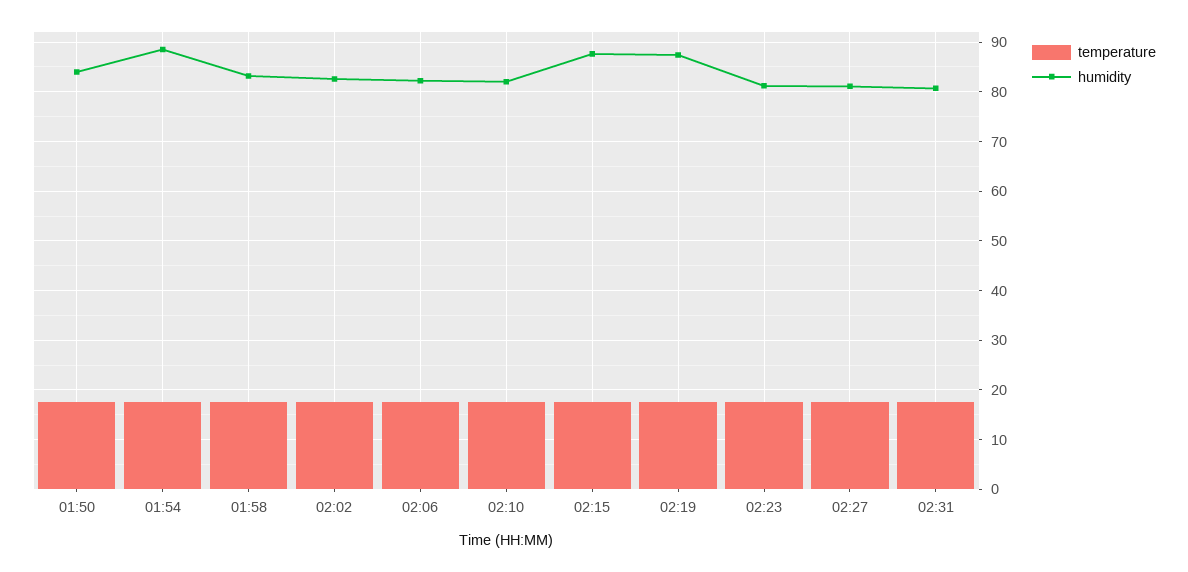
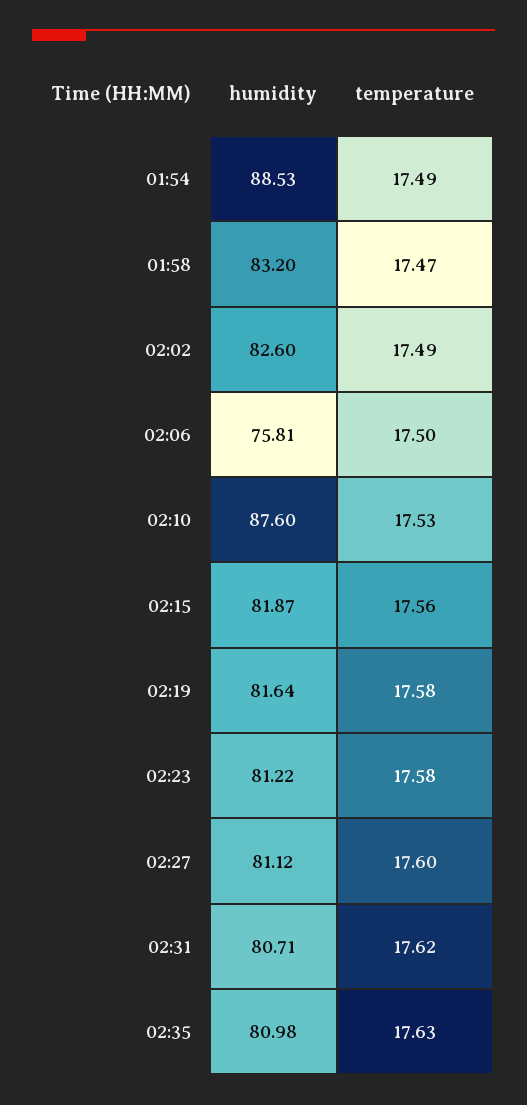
temperature, 01:50: 18 -> none
humidity, 01:50: 84 -> none
humidity, 02:06: 82 -> 75.81
humidity, 02:10: 82 -> 87.6
humidity, 02:15: 88 -> 81.87
humidity, 02:19: 88 -> 81.64
humidity, 02:35: none -> 80.98
temperature, 02:35: none -> 17.63

